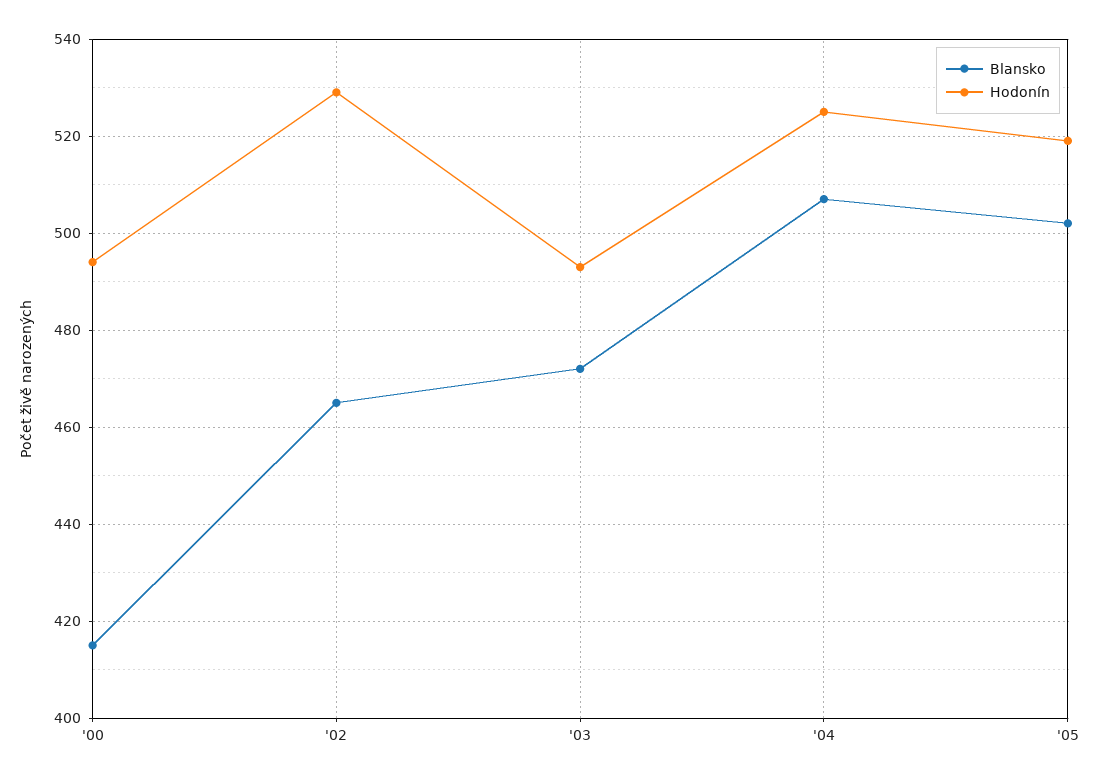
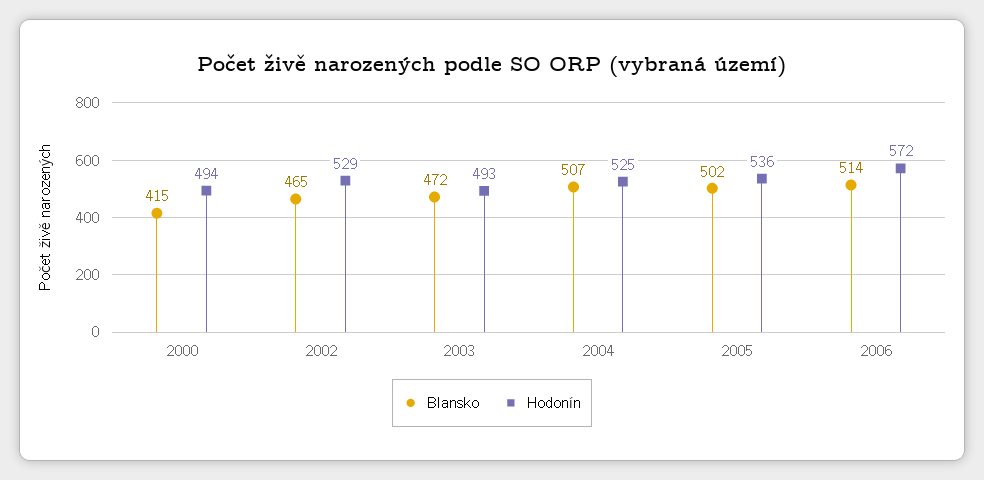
Hodonín, '05: 520 -> 536
Blansko, 2006: none -> 514
Hodonín, 2006: none -> 572

